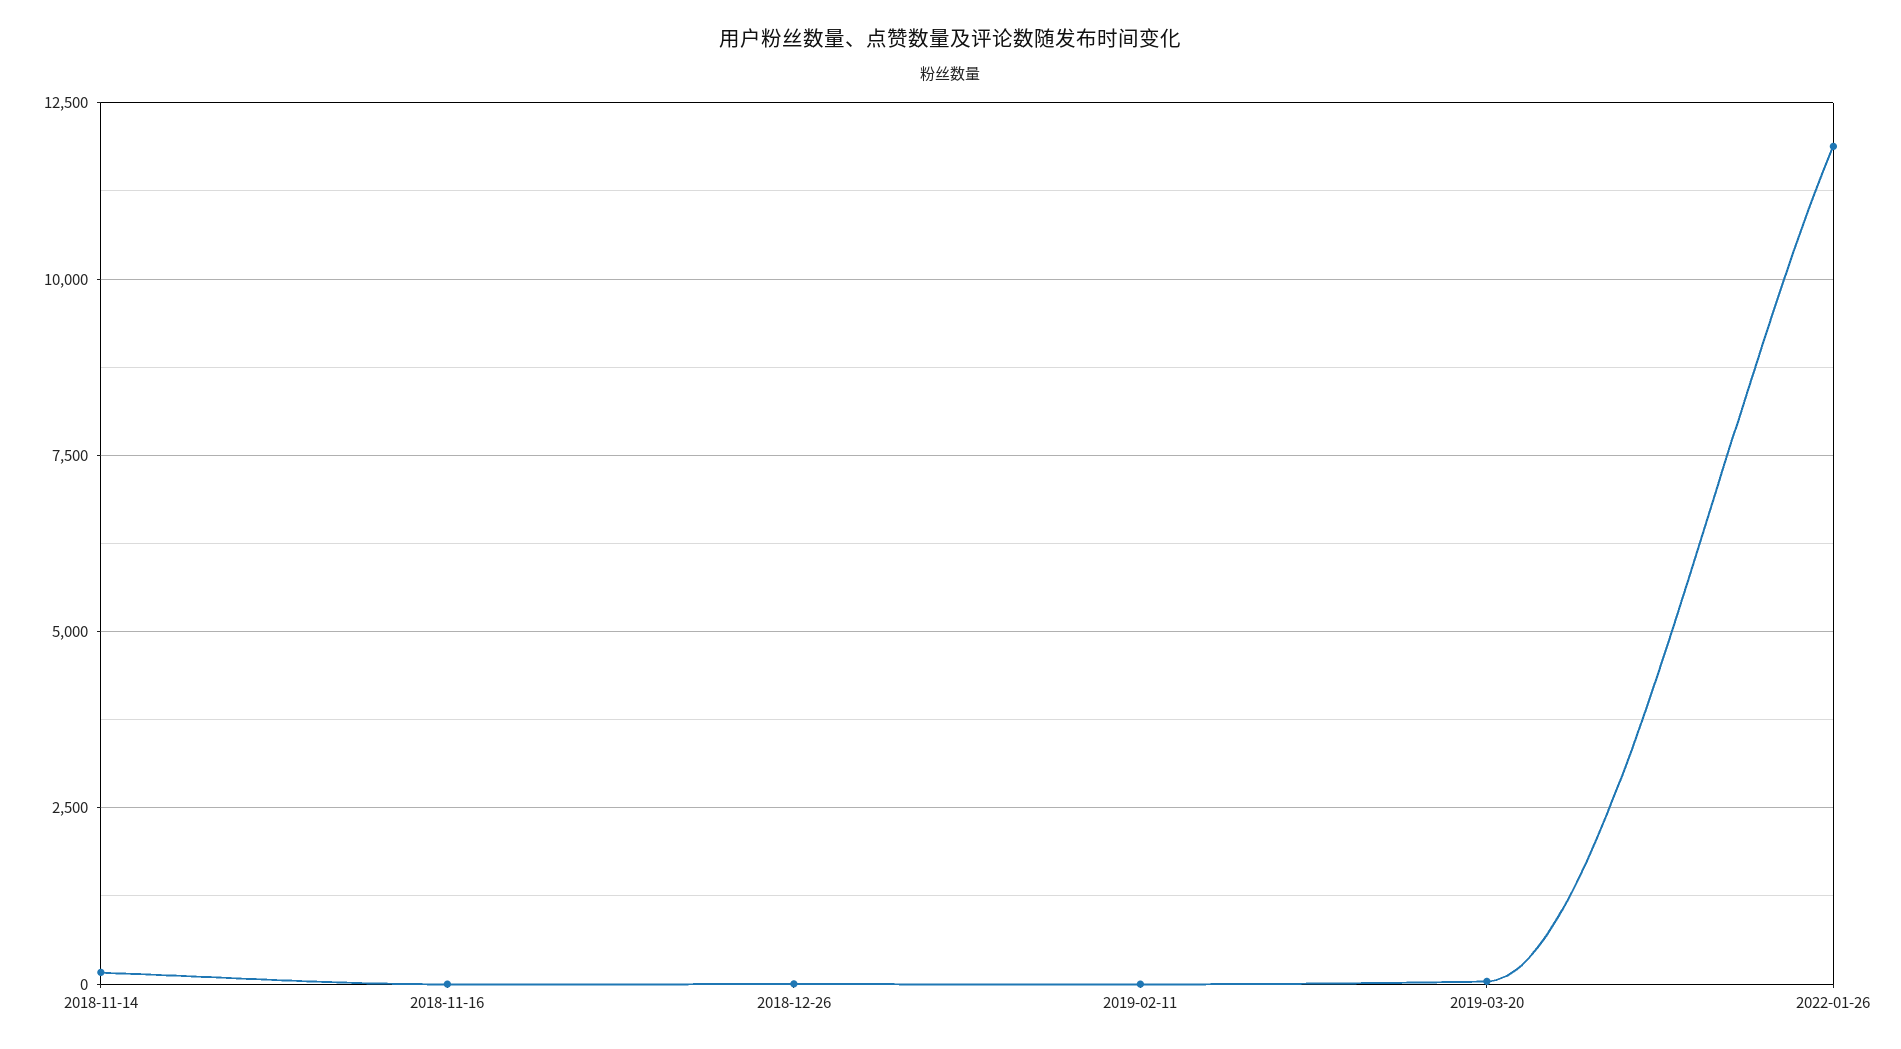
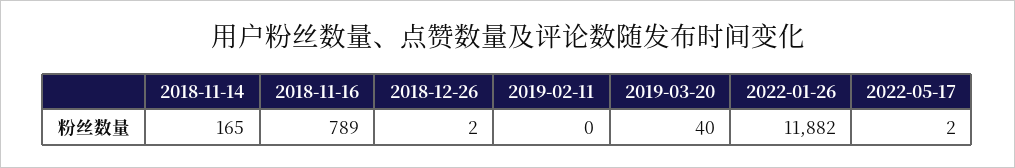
2018-11-16: 0 -> 789
2022-05-17: none -> 2

